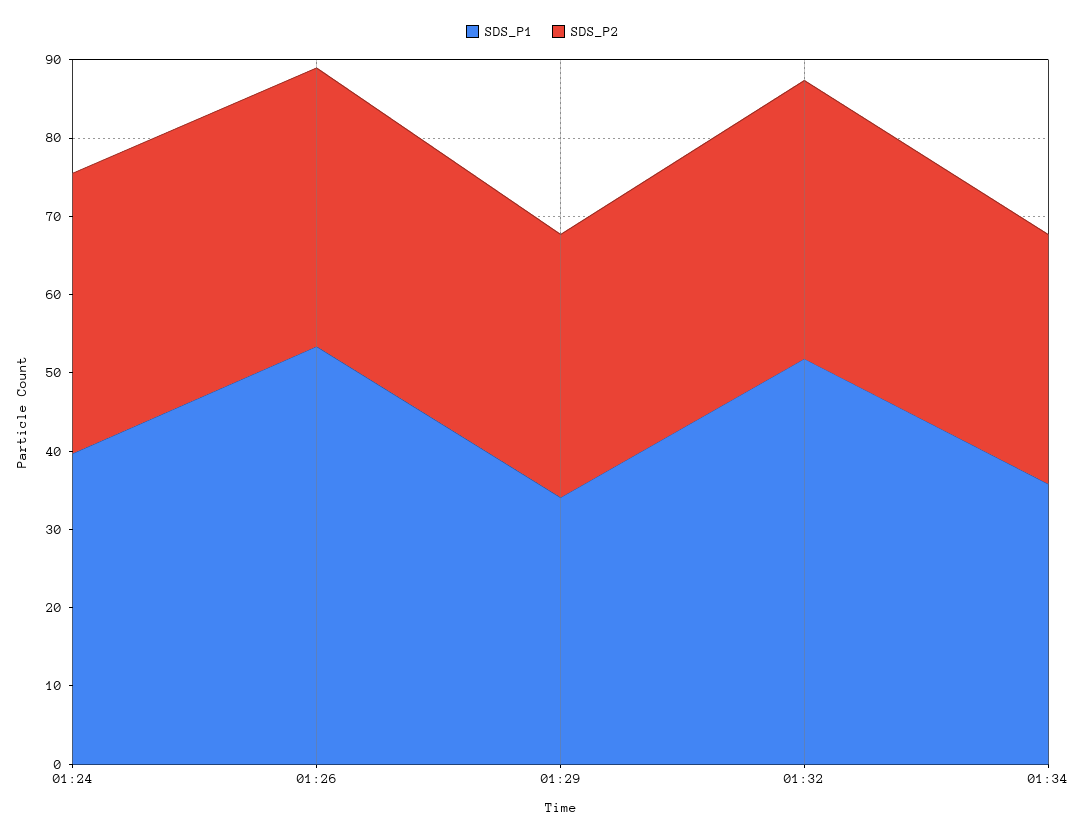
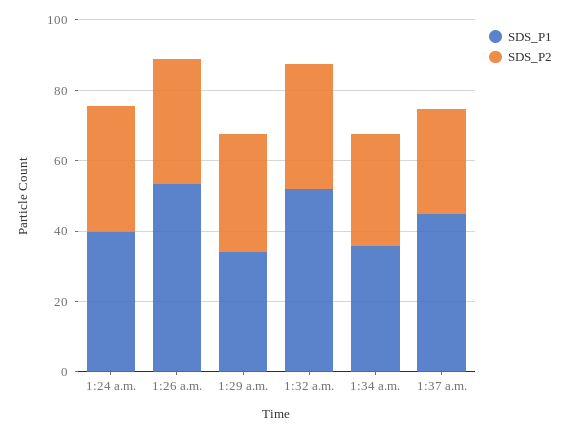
SDS_P1, 1:37 a.m.: none -> 45
SDS_P2, 1:37 a.m.: none -> 30

